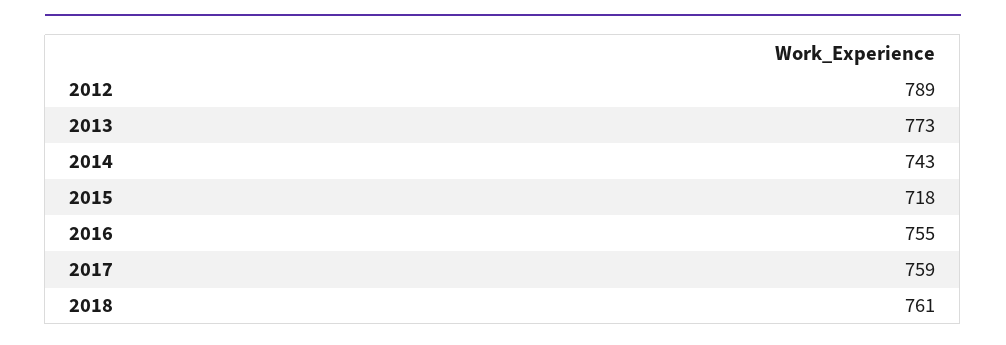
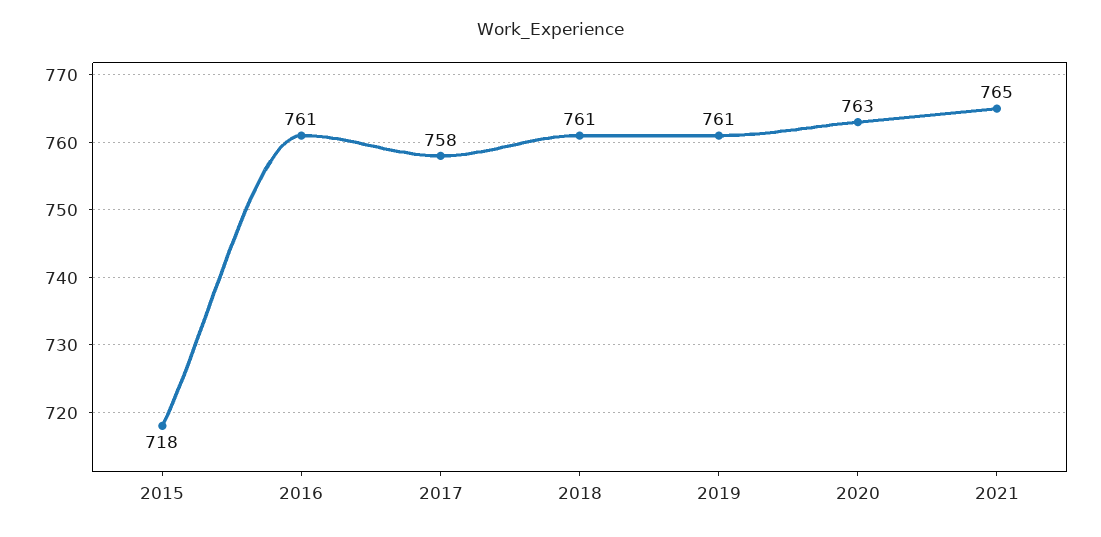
2012: 789 -> none
2013: 773 -> none
2014: 743 -> none
2016: 755 -> 761
2017: 759 -> 758
2019: none -> 761
2020: none -> 763
2021: none -> 765

